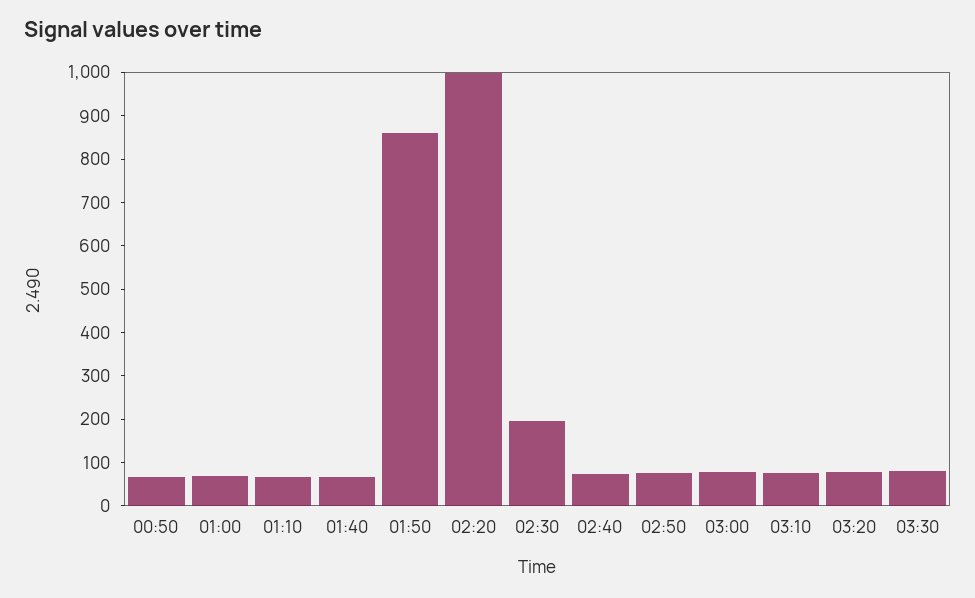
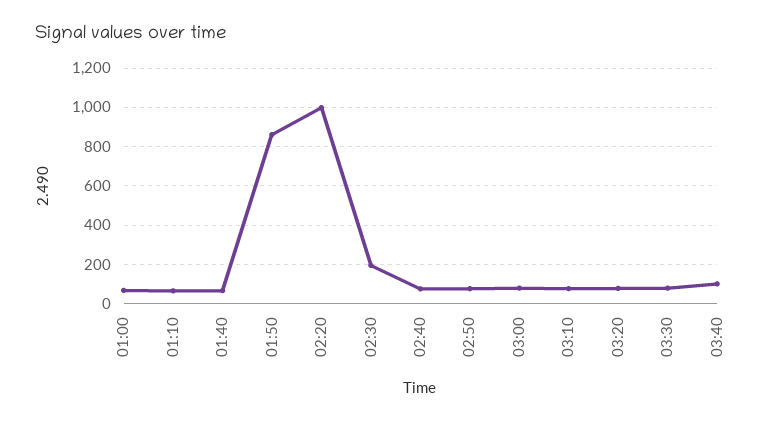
00:50: 60 -> none
03:40: none -> 100

